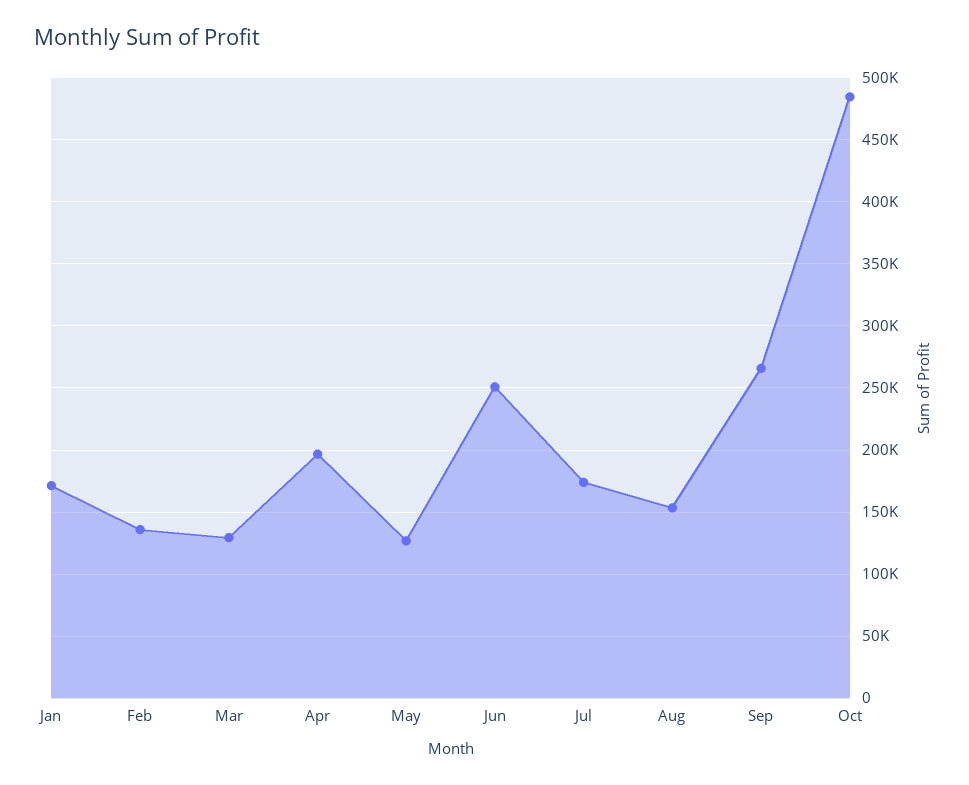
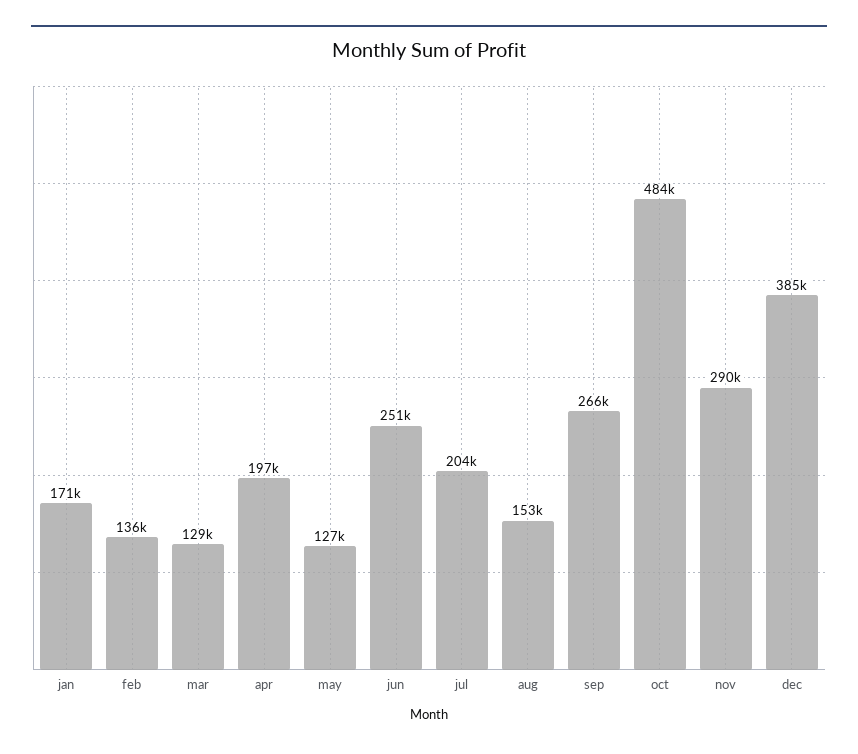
Jul: 175000 -> 204000
nov: none -> 290000
dec: none -> 385000

